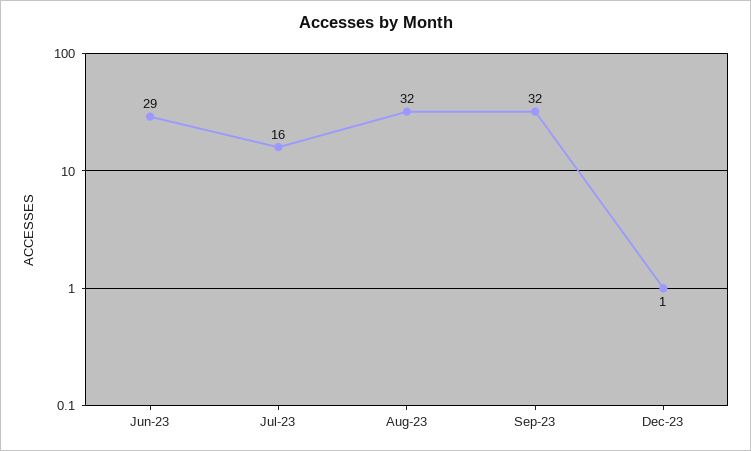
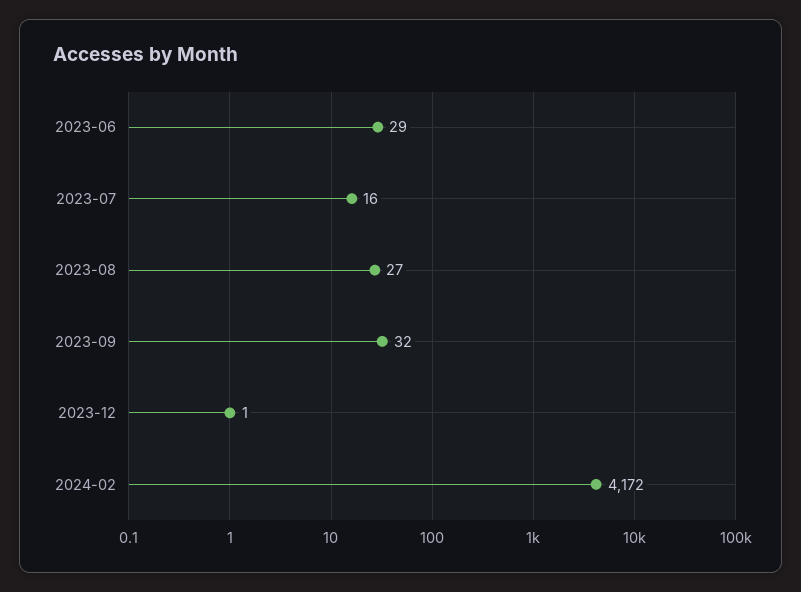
Aug-23: 32 -> 27
2024-02: none -> 4172

